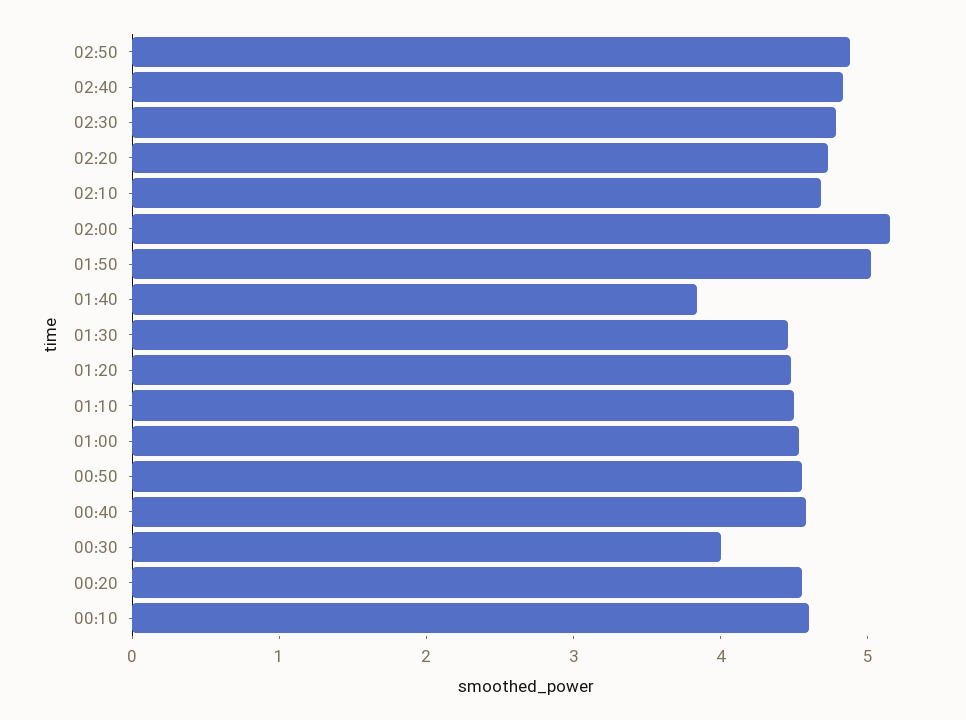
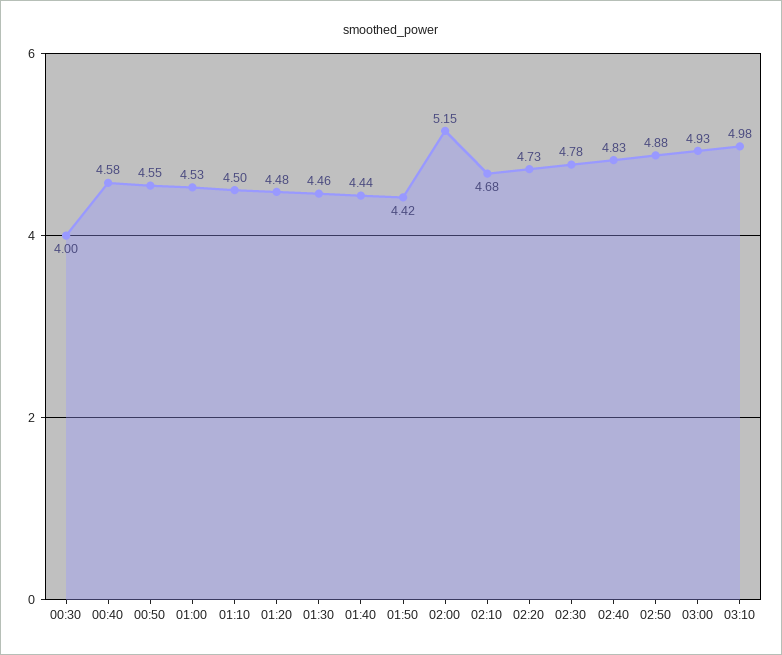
01:50: 5 -> 4.42
01:40: 3.8 -> 4.44
00:20: 4.6 -> none
00:10: 4.6 -> none
03:00: none -> 4.93
03:10: none -> 4.98

